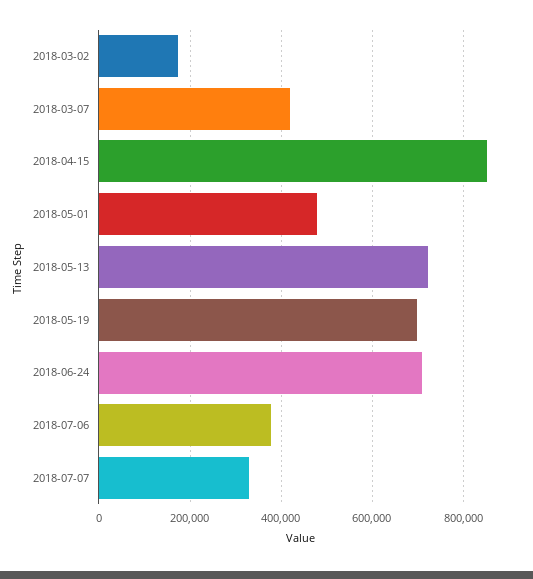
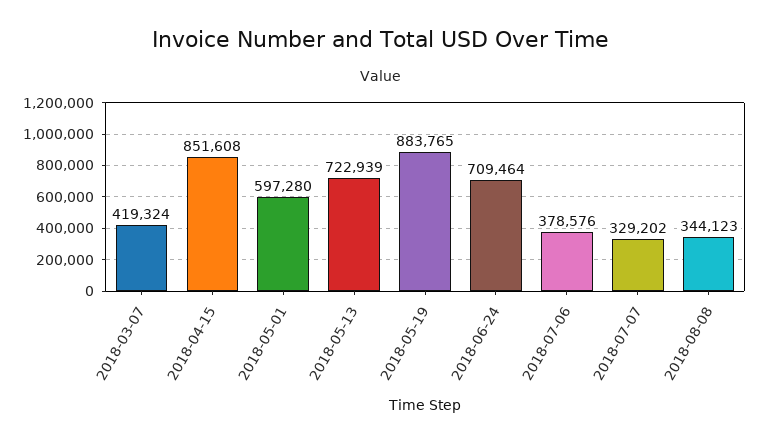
2018-03-02: 180000 -> none
2018-05-01: 480000 -> 597280
2018-05-19: 700000 -> 883765
2018-08-08: none -> 344123

